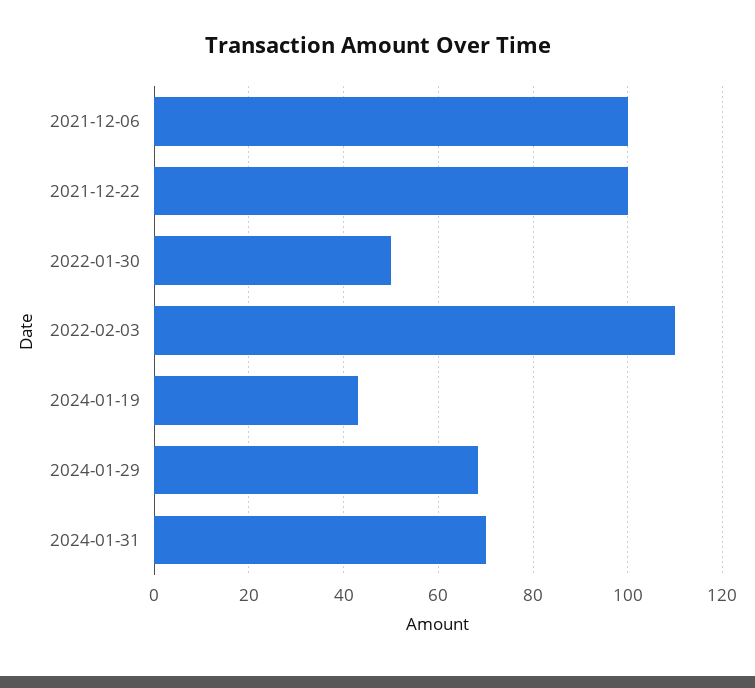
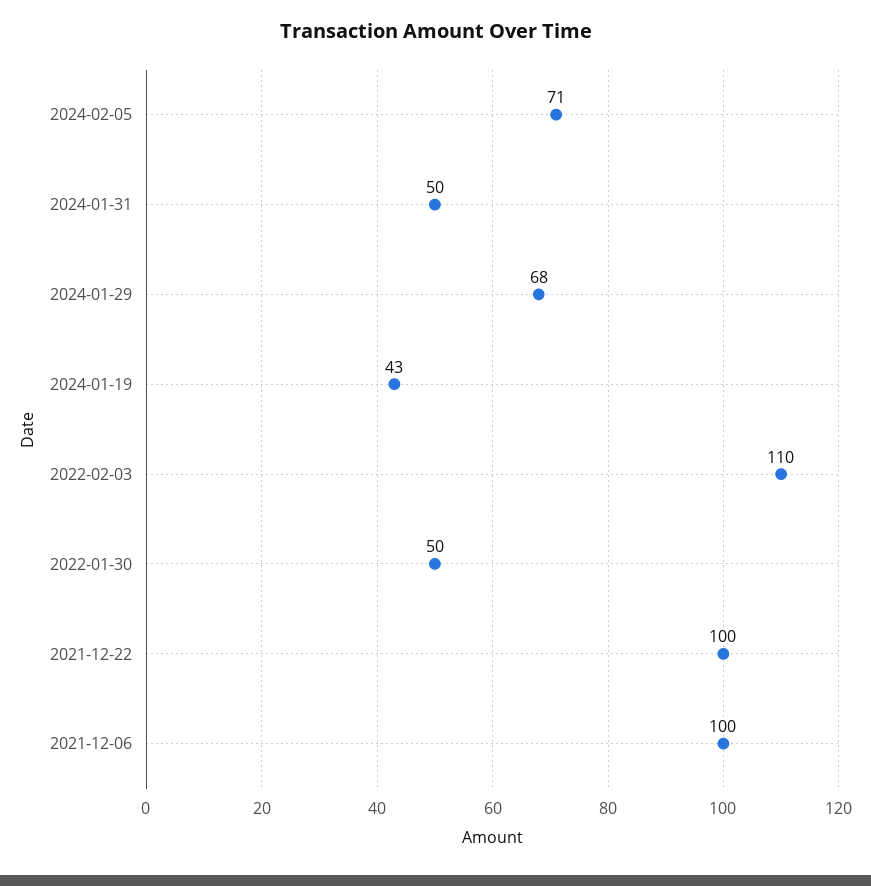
2024-01-31: 70 -> 50
2024-02-05: none -> 71

